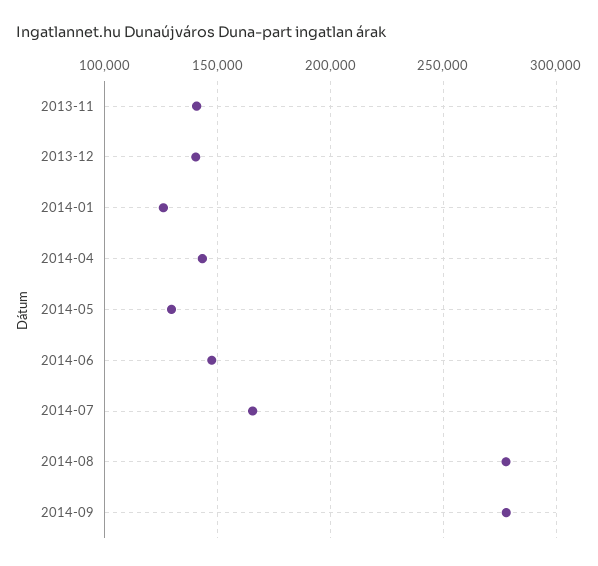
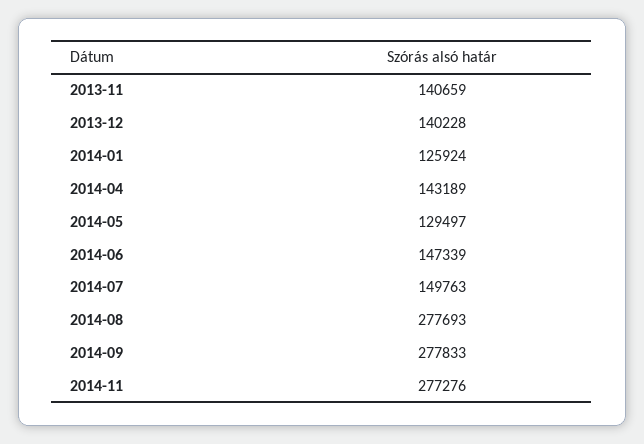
2014-07: 165000 -> 149763
2014-11: none -> 277276

